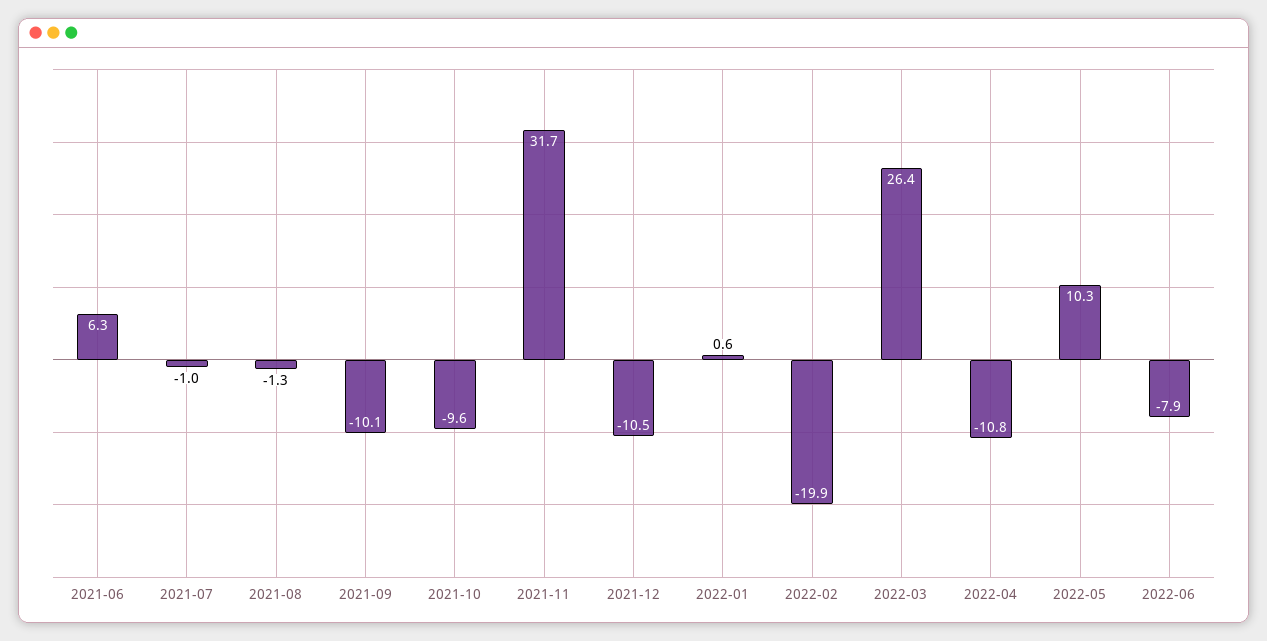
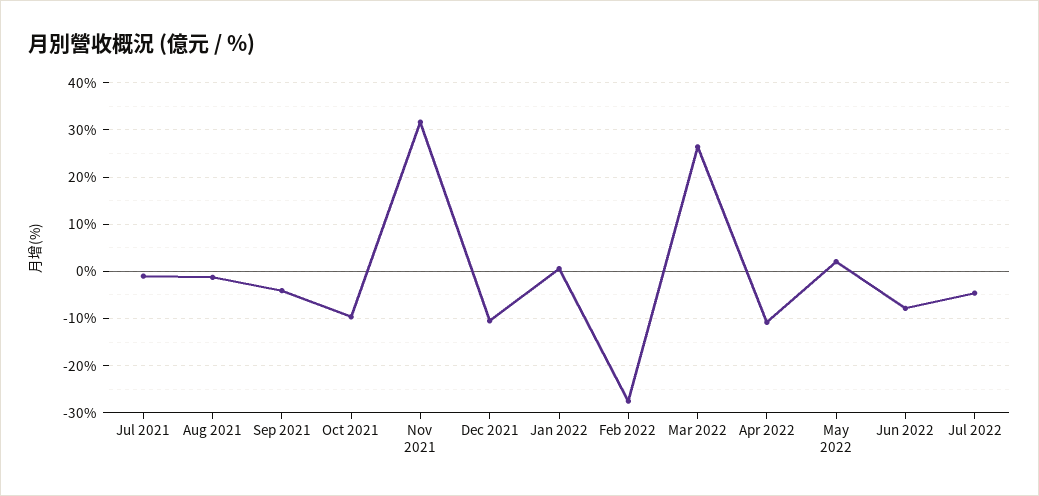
2021-06: 6.3 -> none
2021-09: -10.1 -> -4
2022-02: -19.9 -> -28
2022-05: 10.3 -> 2
Jul 2022: none -> -4

